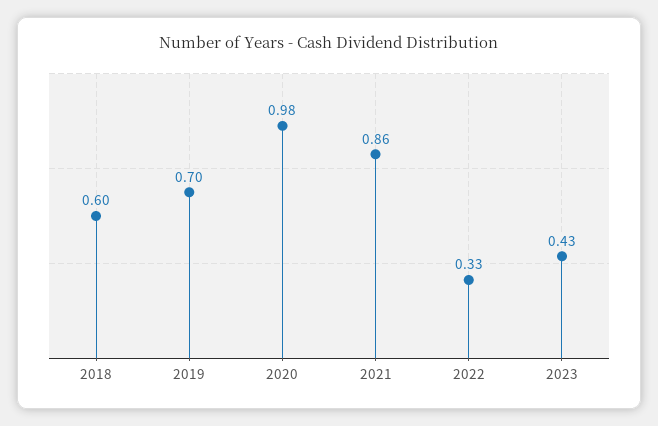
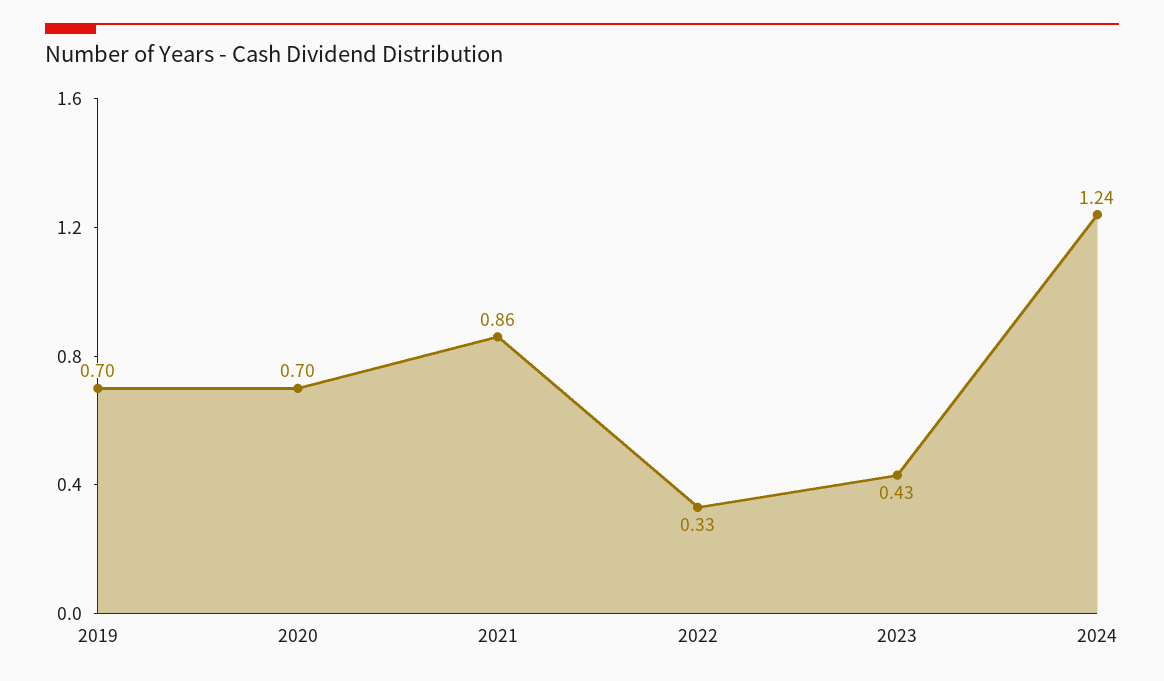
2018: 0.6 -> none
2020: 0.98 -> 0.7
2024: none -> 1.24

